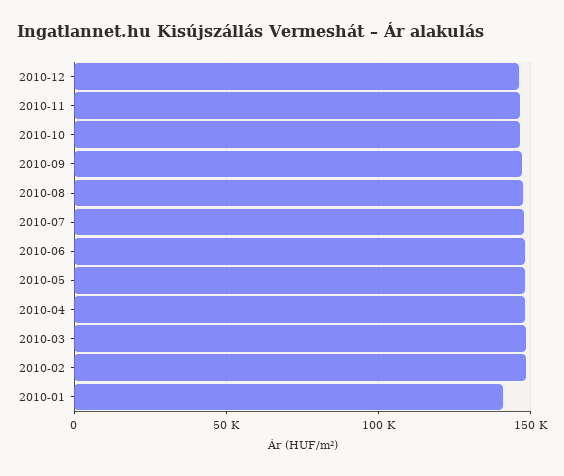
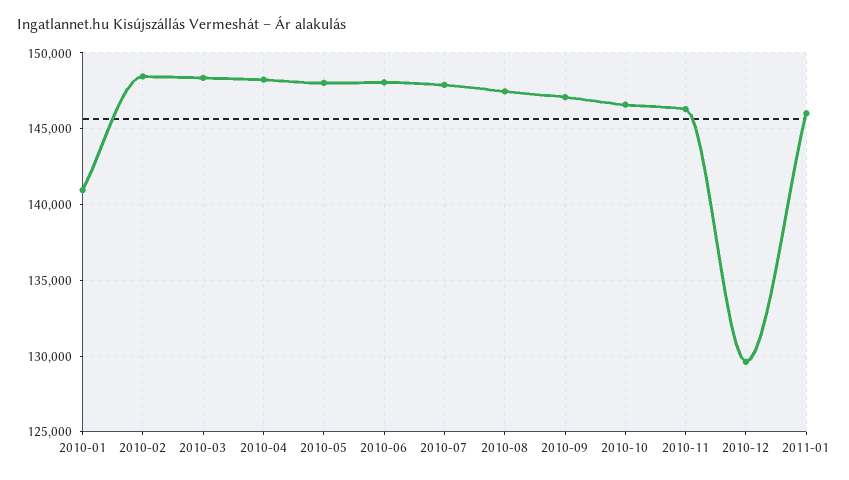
2010-12: 145000 -> 129500
2011-01: none -> 146000

